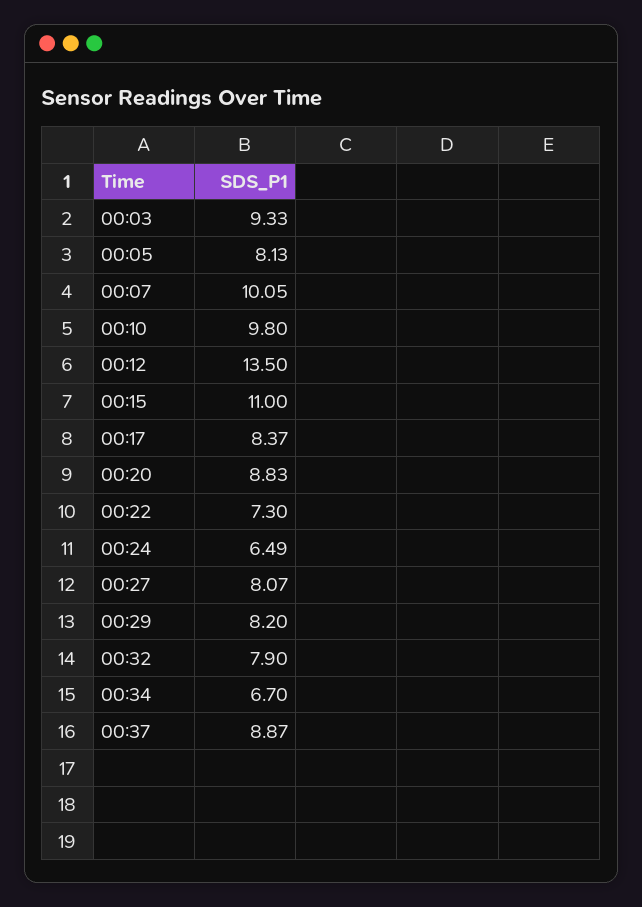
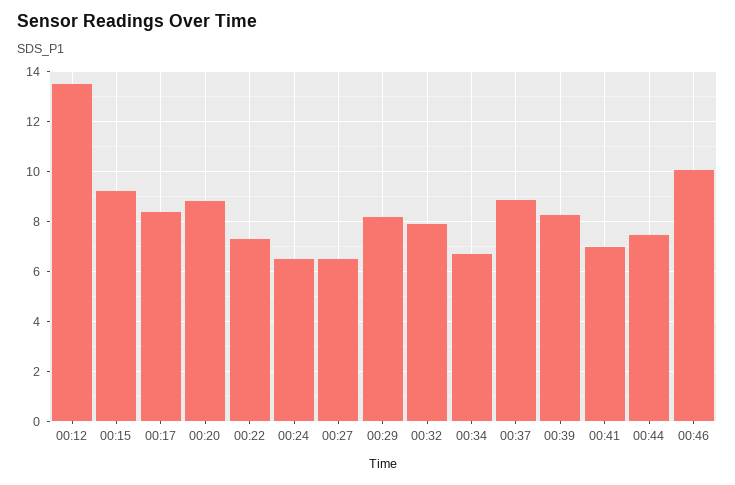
00:03: 9.33 -> none
00:05: 8.13 -> none
00:07: 10.05 -> none
00:10: 9.8 -> none
00:15: 11 -> 9.25
00:27: 8.07 -> 6.5
00:39: none -> 8.25
00:41: none -> 7
00:44: none -> 7.5
00:46: none -> 10

